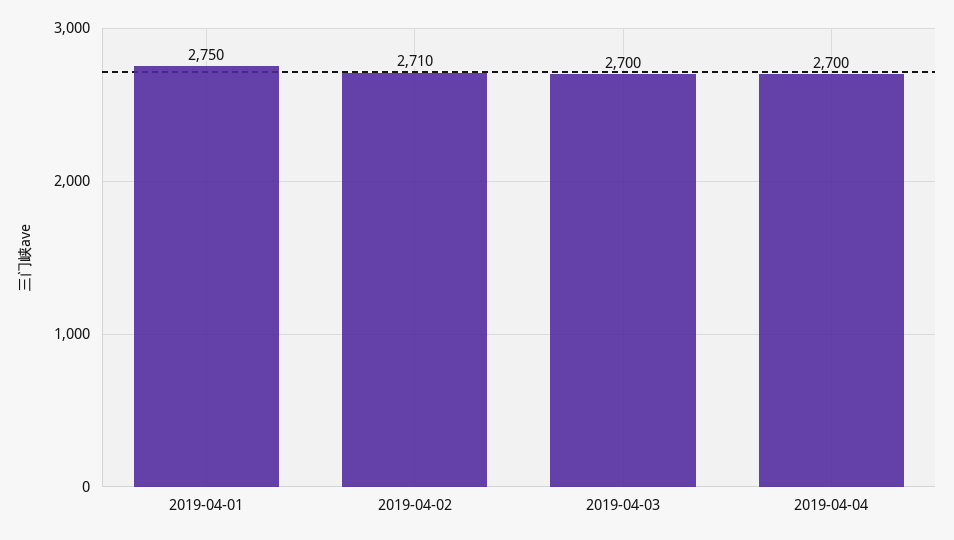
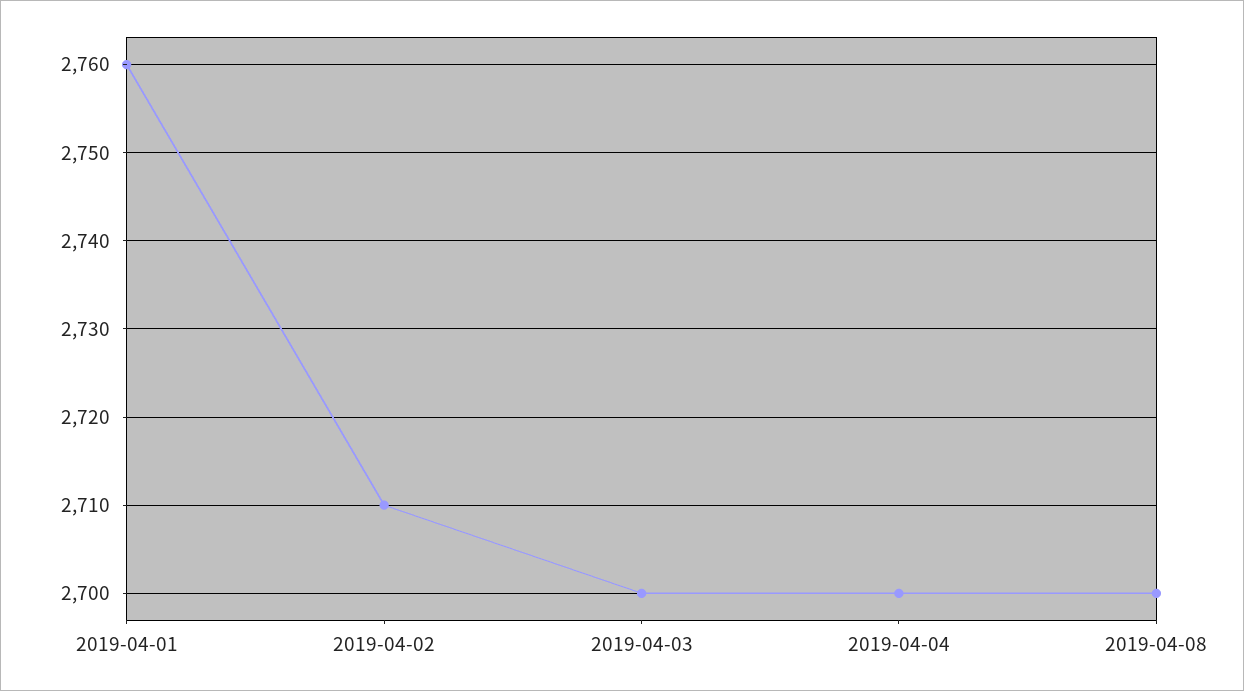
2019-04-01: 2750 -> 2760
2019-04-08: none -> 2700

